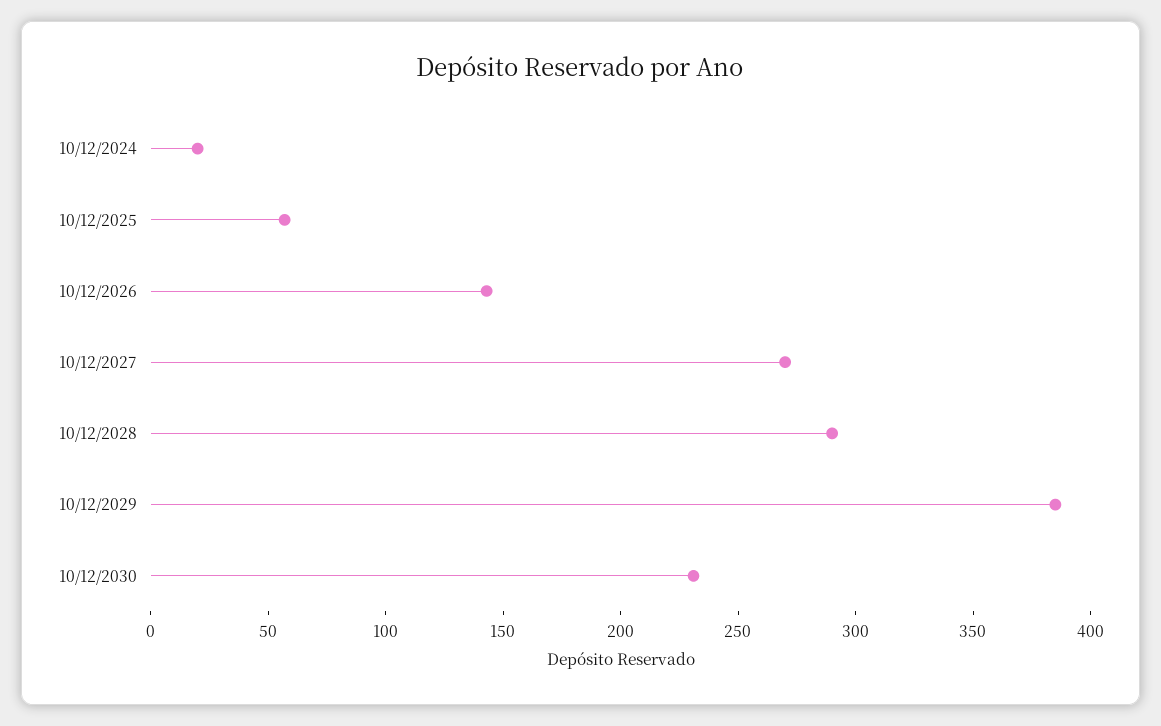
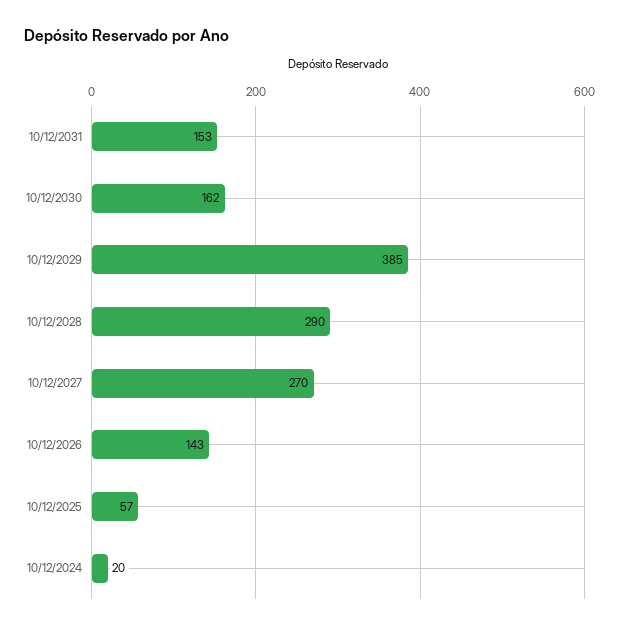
10/12/2030: 230 -> 162
10/12/2031: none -> 153

